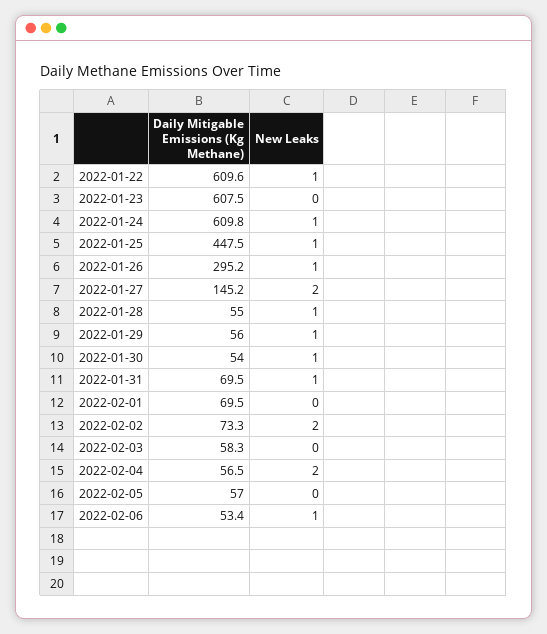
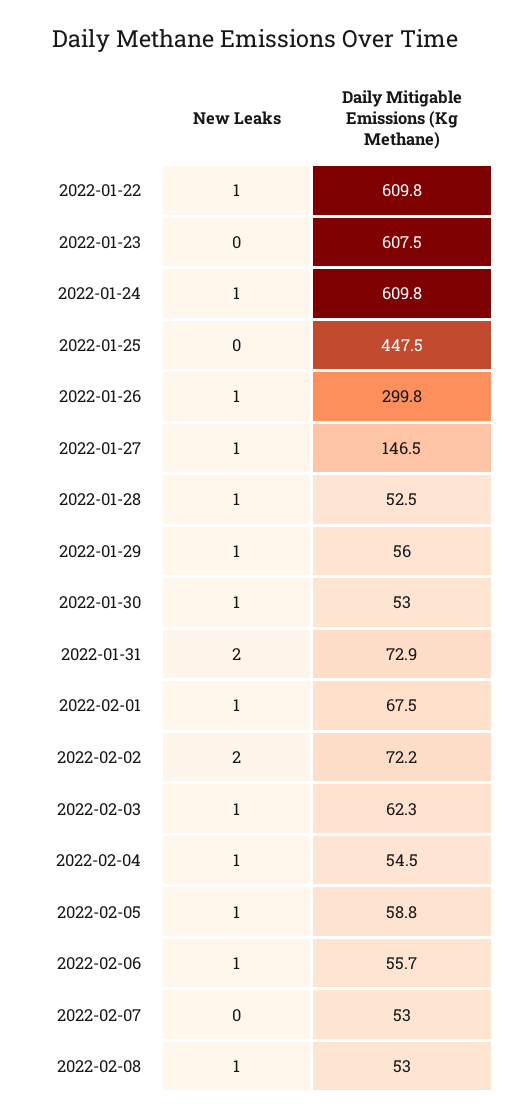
Daily Mitigable Emissions (Kg Methane), 2022-01-22: 609.6 -> 609.8
New Leaks, 2022-01-25: 1 -> 0
Daily Mitigable Emissions (Kg Methane), 2022-01-26: 295.2 -> 299.8
Daily Mitigable Emissions (Kg Methane), 2022-01-27: 145.2 -> 146.5
New Leaks, 2022-01-27: 2 -> 1
Daily Mitigable Emissions (Kg Methane), 2022-01-28: 55 -> 52.5
Daily Mitigable Emissions (Kg Methane), 2022-01-30: 54 -> 53
Daily Mitigable Emissions (Kg Methane), 2022-01-31: 69.5 -> 72.9
New Leaks, 2022-01-31: 1 -> 2
Daily Mitigable Emissions (Kg Methane), 2022-02-01: 69.5 -> 67.5
New Leaks, 2022-02-01: 0 -> 1
Daily Mitigable Emissions (Kg Methane), 2022-02-02: 73.3 -> 72.2
Daily Mitigable Emissions (Kg Methane), 2022-02-03: 58.3 -> 62.3
New Leaks, 2022-02-03: 0 -> 1
Daily Mitigable Emissions (Kg Methane), 2022-02-04: 56.5 -> 54.5
New Leaks, 2022-02-04: 2 -> 1
Daily Mitigable Emissions (Kg Methane), 2022-02-05: 57 -> 58.8
New Leaks, 2022-02-05: 0 -> 1
Daily Mitigable Emissions (Kg Methane), 2022-02-06: 53.4 -> 55.7
New Leaks, 2022-02-07: none -> 0
Daily Mitigable Emissions (Kg Methane), 2022-02-07: none -> 53
New Leaks, 2022-02-08: none -> 1
Daily Mitigable Emissions (Kg Methane), 2022-02-08: none -> 53

